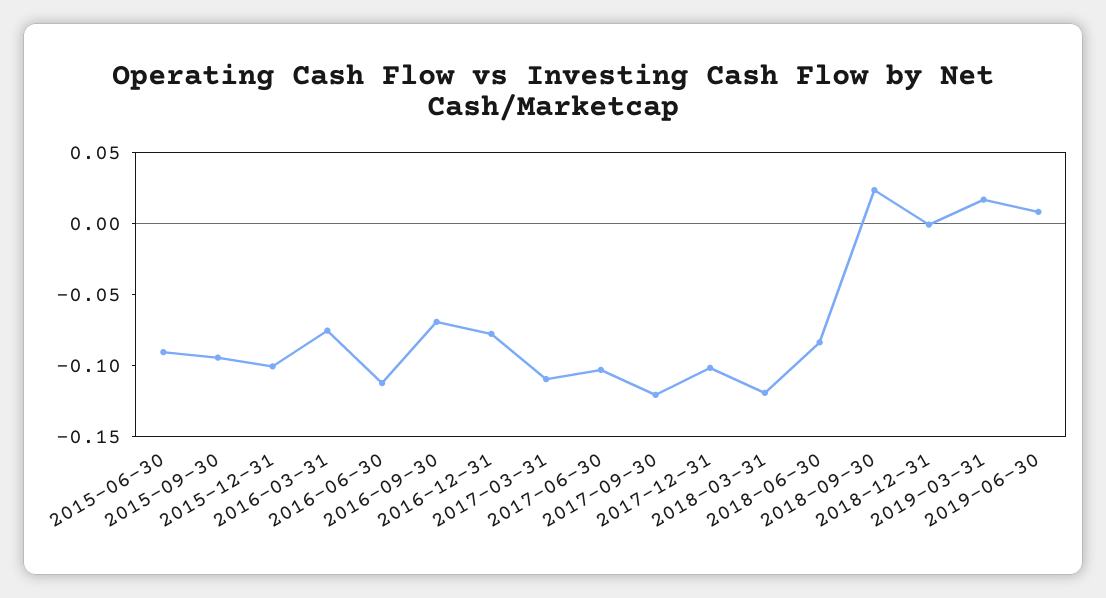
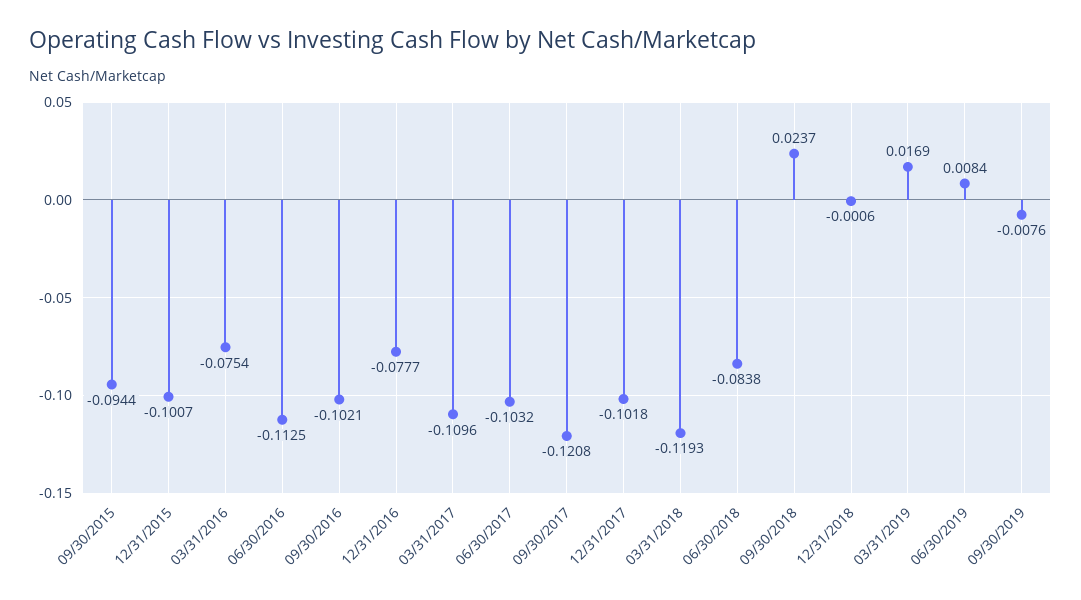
2015-06-30: -0.09 -> none
2016-09-30: -0.07 -> -0.1021
09/30/2019: none -> -0.0076

